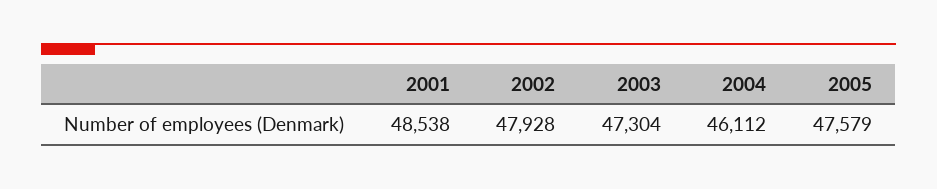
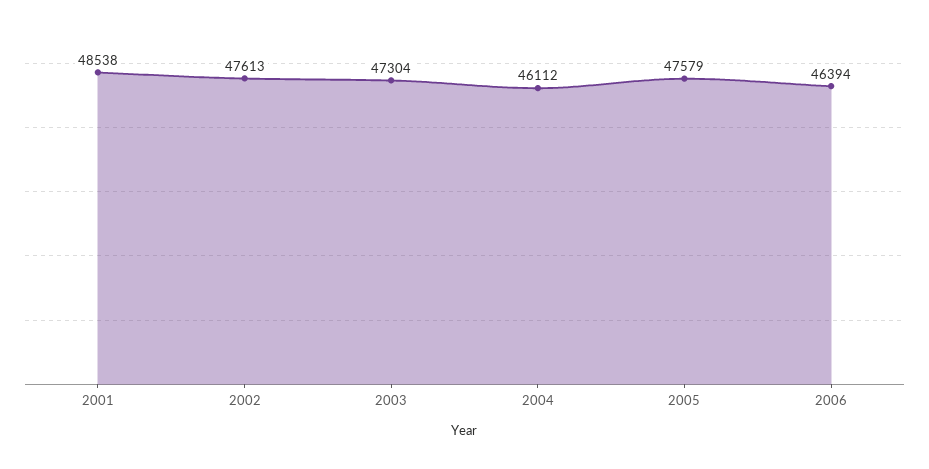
2002: 47928 -> 47613
2006: none -> 46394

